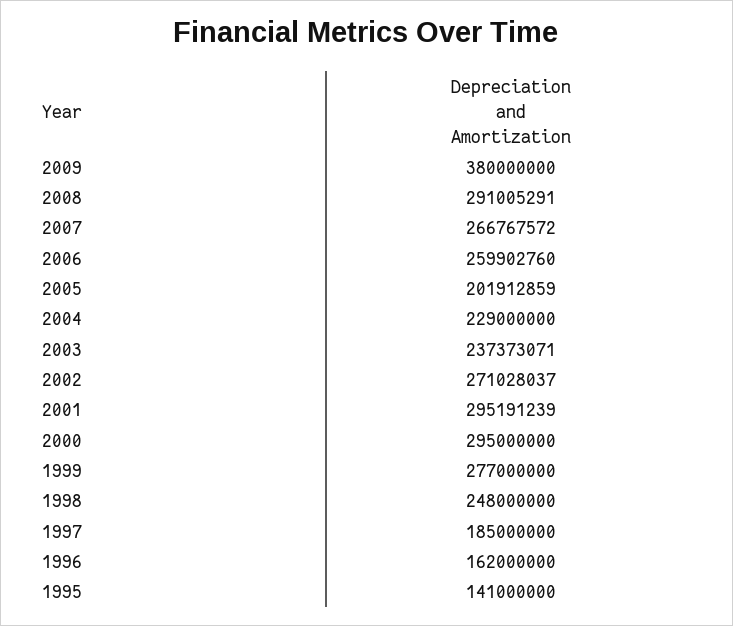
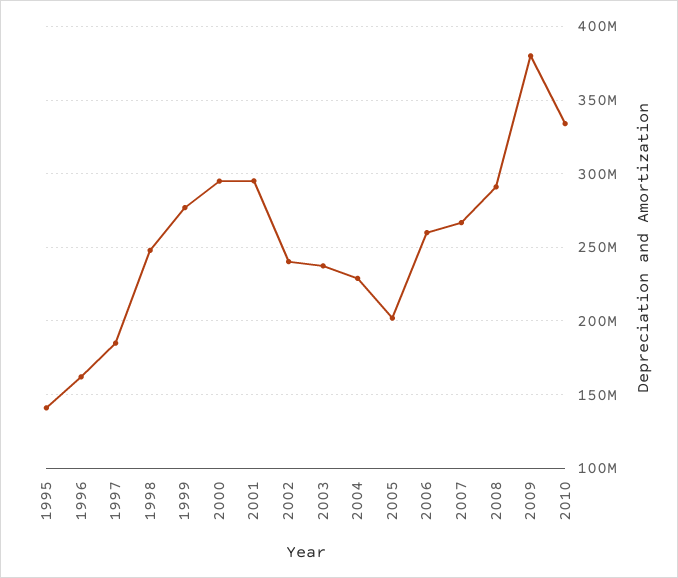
2002: 271028037 -> 240000000
2010: none -> 335000000

